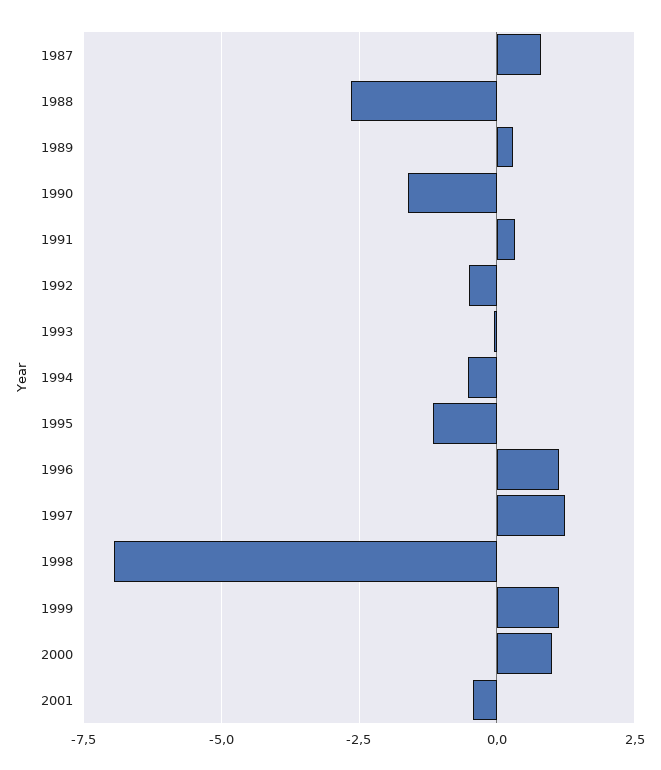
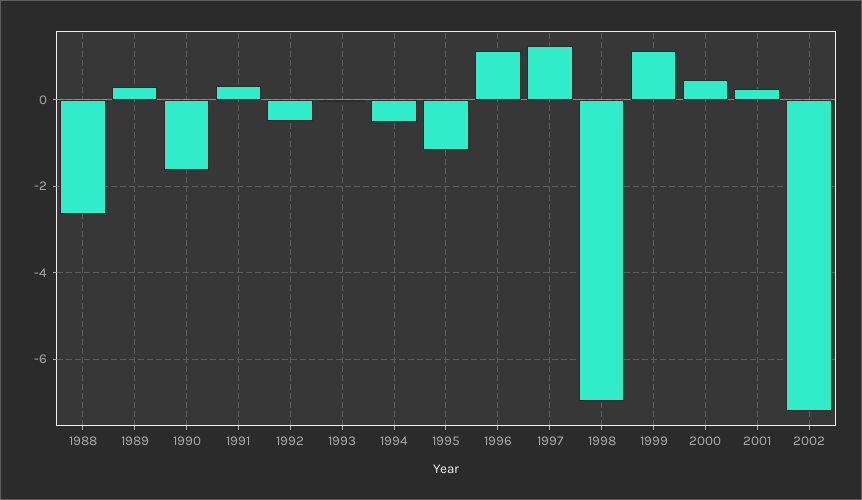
1987: 0.75 -> none
2000: 1 -> 0.4
2001: -0.5 -> 0.2
2002: none -> -7.2

